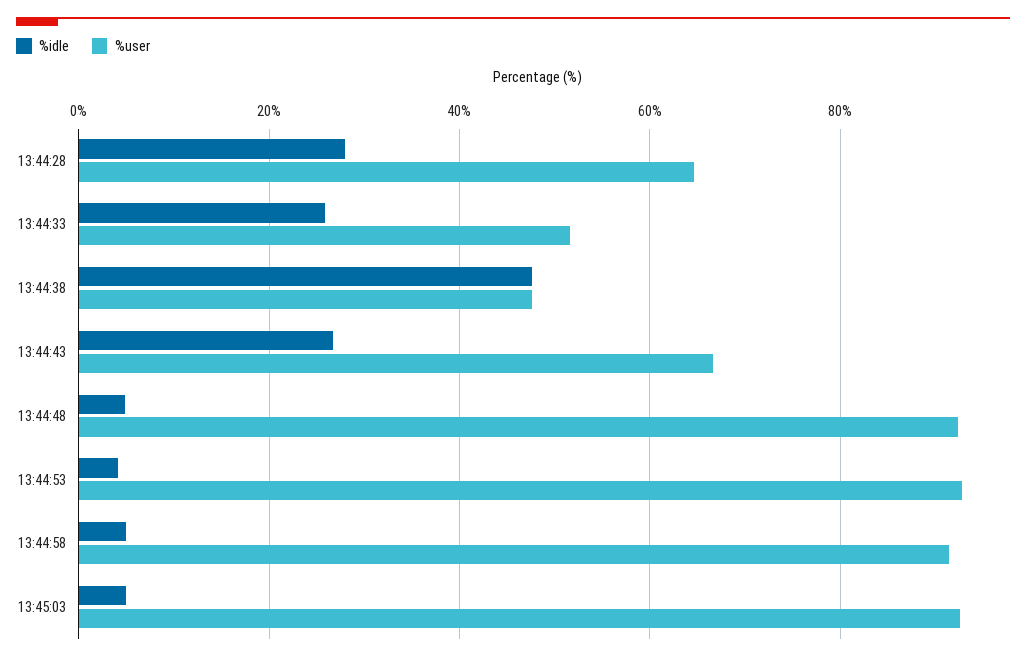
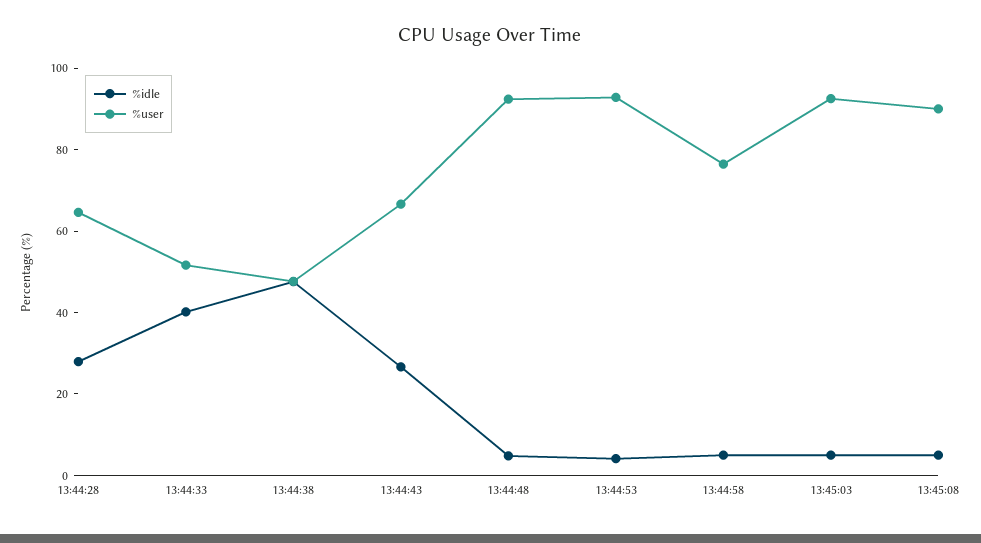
%idle, 13:44:33: 26 -> 40
%user, 13:44:58: 92 -> 75
%idle, 13:45:08: none -> 5
%user, 13:45:08: none -> 90

